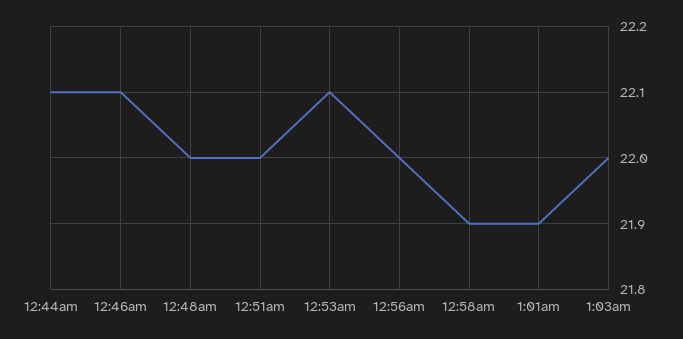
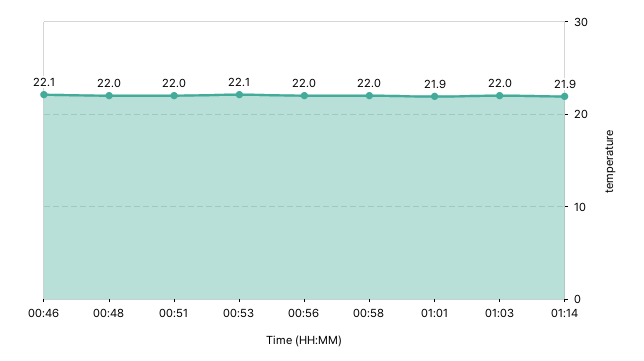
12:44am: 22.1 -> none
12:58am: 21.9 -> 22
01:14: none -> 21.9

